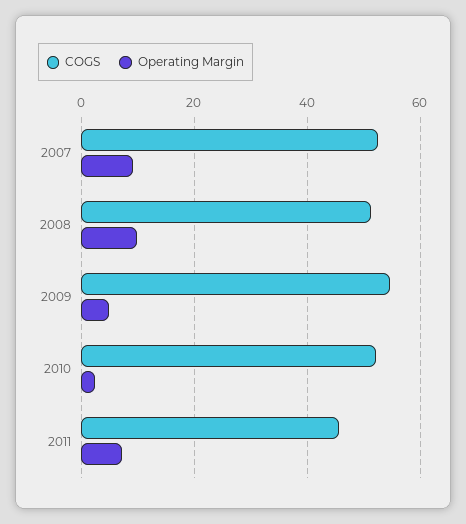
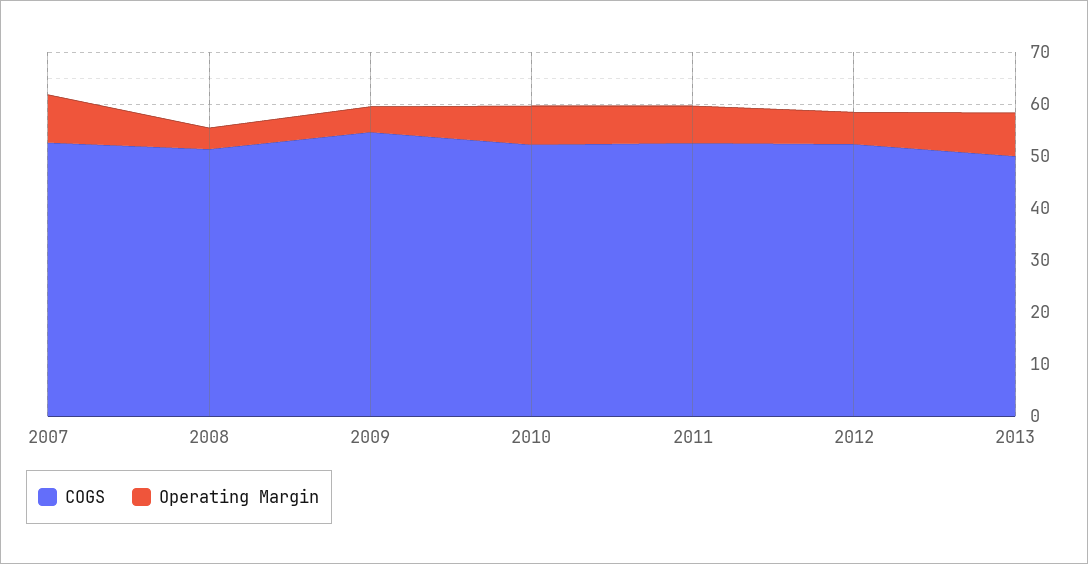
Operating Margin, 2008: 10 -> 4
Operating Margin, 2010: 2 -> 8
COGS, 2011: 46 -> 52
COGS, 2012: none -> 52
Operating Margin, 2012: none -> 6
COGS, 2013: none -> 50
Operating Margin, 2013: none -> 8

